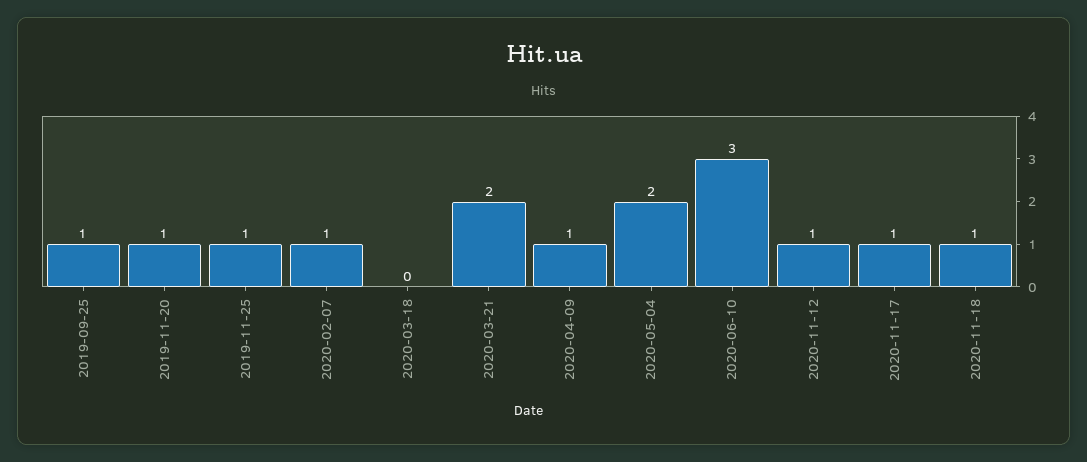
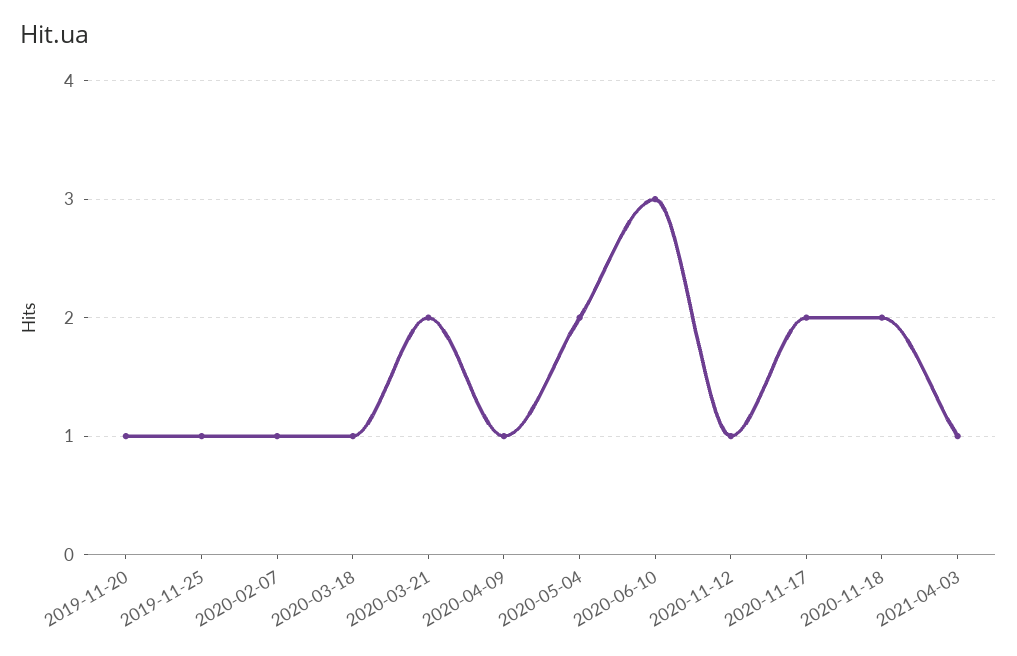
2019-09-25: 1 -> none
2020-03-18: 0 -> 1
2020-11-17: 1 -> 2
2020-11-18: 1 -> 2
2021-04-03: none -> 1

